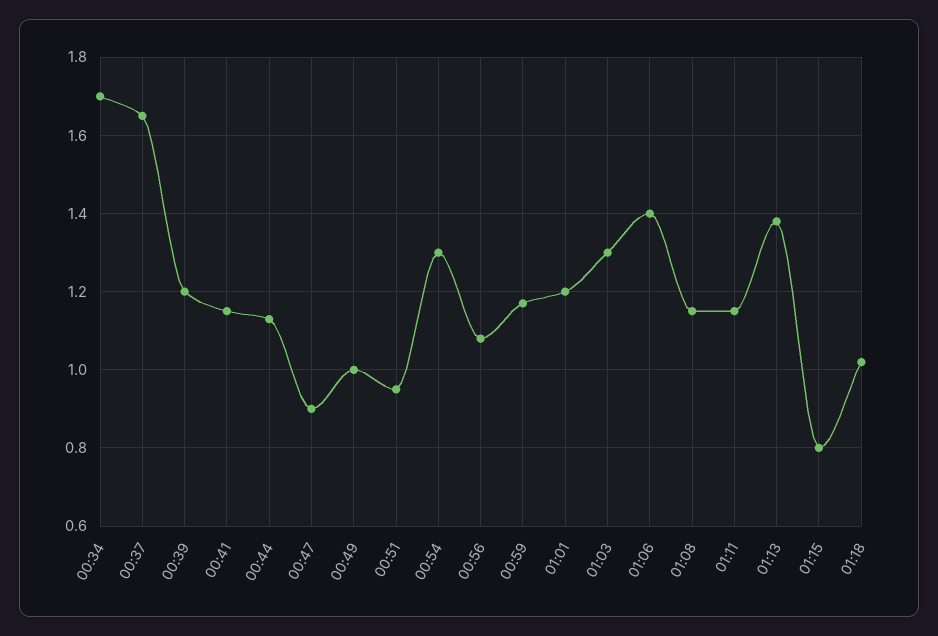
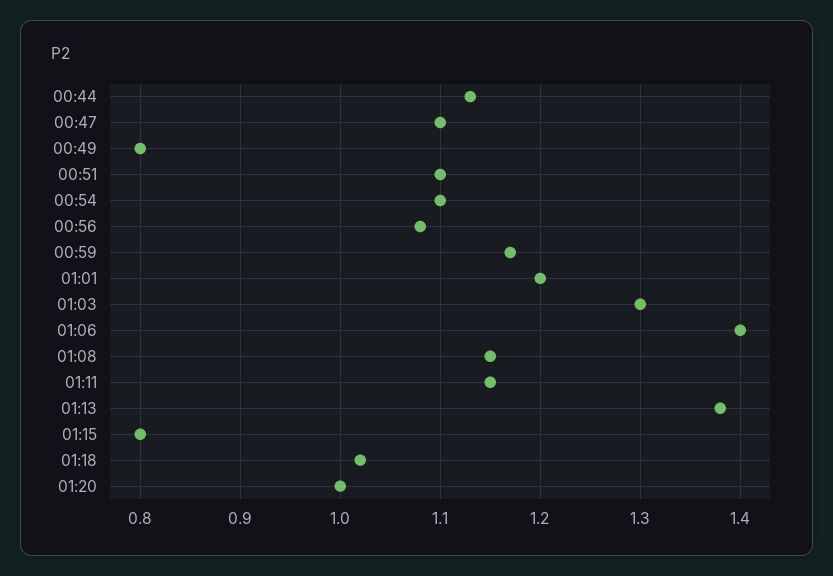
00:34: 1.7 -> none
00:37: 1.65 -> none
00:39: 1.2 -> none
00:41: 1.15 -> none
00:47: 0.9 -> 1.1
00:49: 1 -> 0.8
00:51: 0.95 -> 1.1
00:54: 1.3 -> 1.1
01:20: none -> 1

